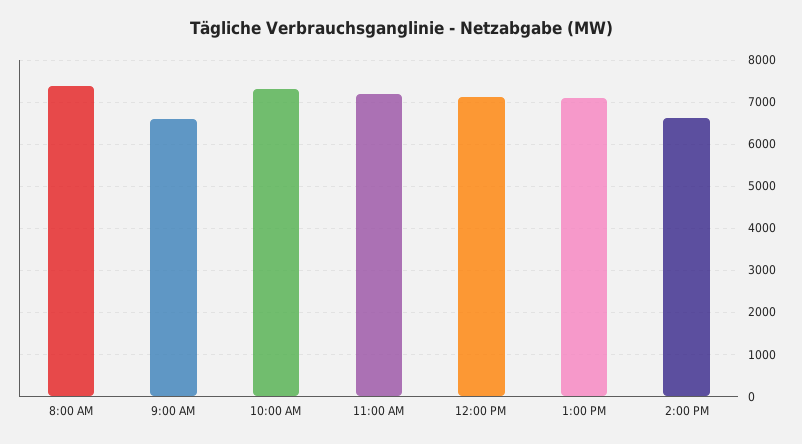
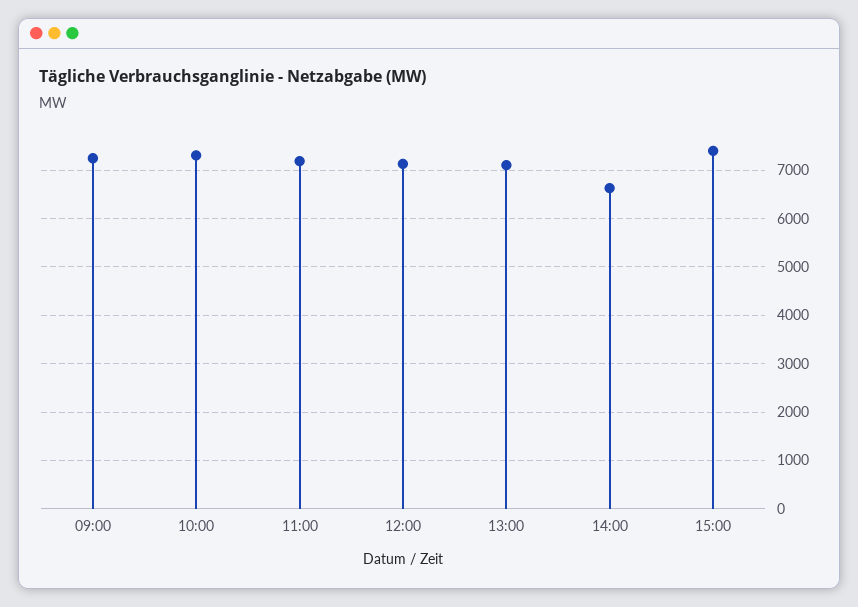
8:00 AM: 7400 -> none
9:00 AM: 6600 -> 7200
15:00: none -> 7400

